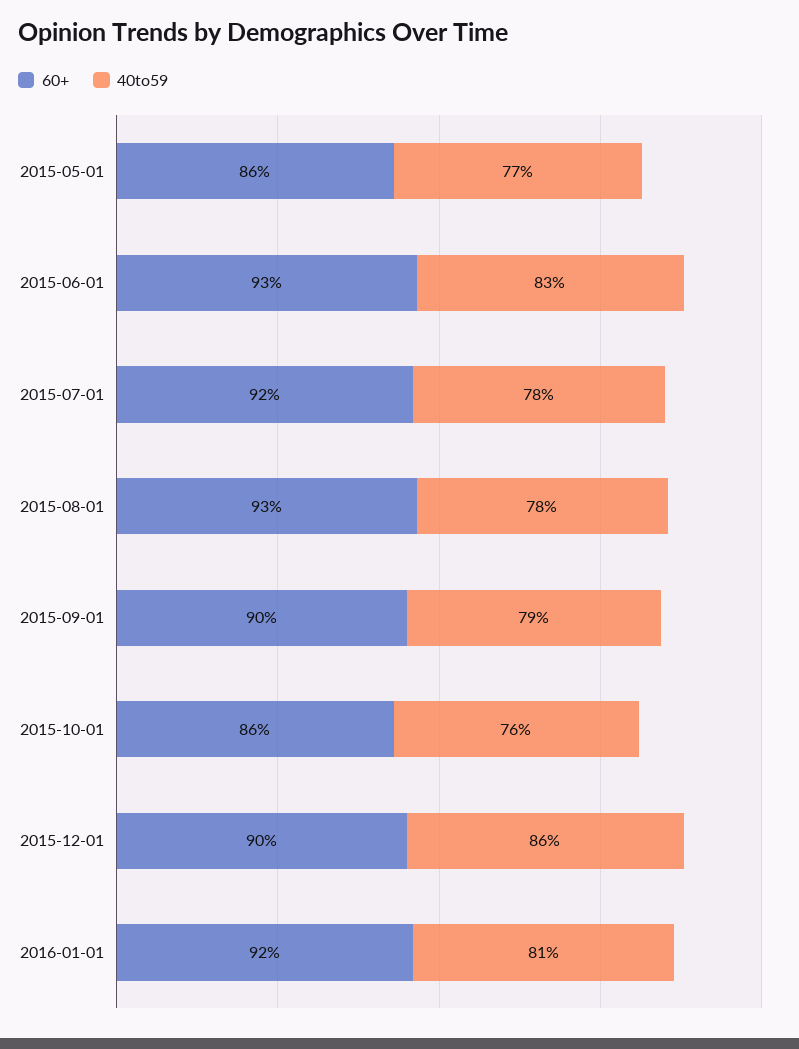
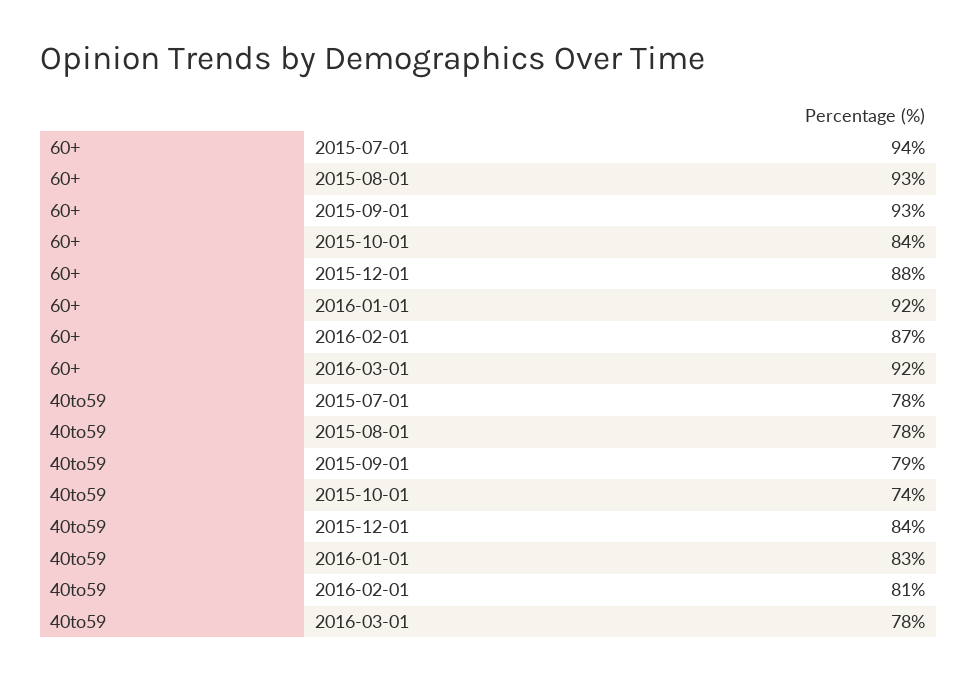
60+, 2015-05-01: 86 -> none
40to59, 2015-05-01: 77 -> none
60+, 2015-06-01: 93 -> none
40to59, 2015-06-01: 83 -> none
60+, 2015-07-01: 92 -> 94
60+, 2015-09-01: 90 -> 93
60+, 2015-10-01: 86 -> 84
40to59, 2015-10-01: 76 -> 74
60+, 2015-12-01: 90 -> 88
40to59, 2015-12-01: 86 -> 84
40to59, 2016-01-01: 81 -> 83
60+, 2016-02-01: none -> 87
60+, 2016-03-01: none -> 92
40to59, 2016-02-01: none -> 81
40to59, 2016-03-01: none -> 78

